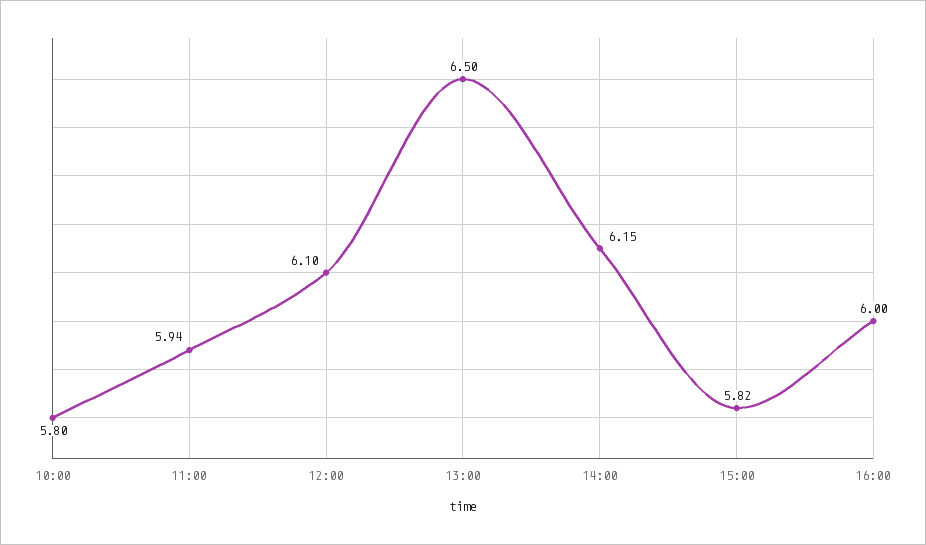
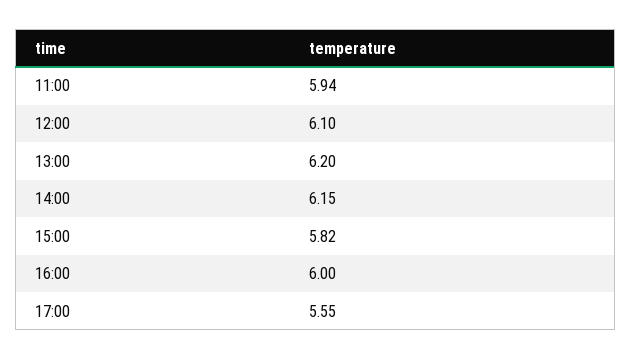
10:00: 5.8 -> none
13:00: 6.5 -> 6.2
17:00: none -> 5.55

